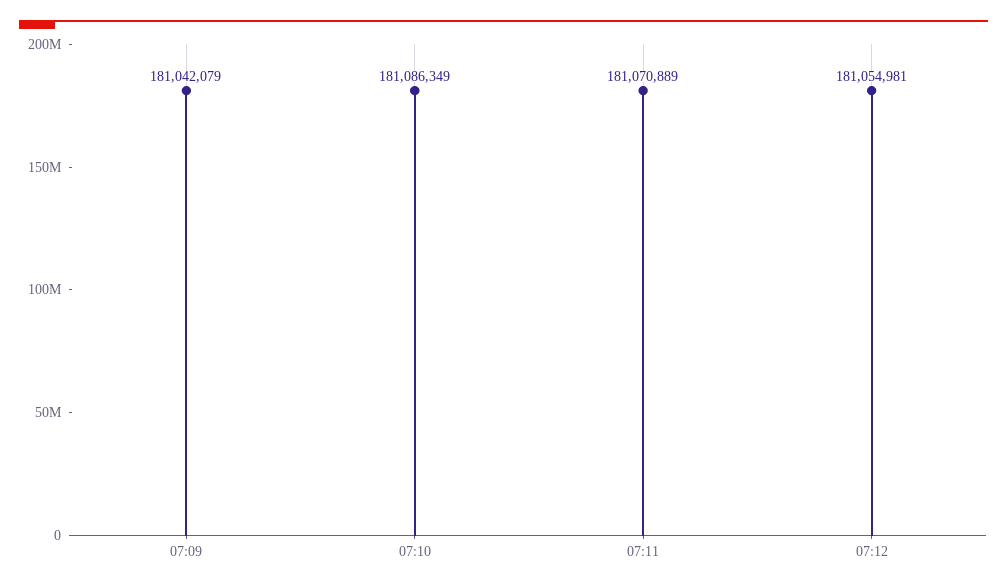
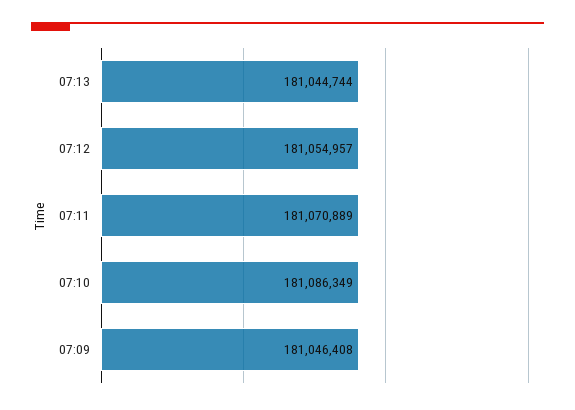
07:09: 181042079 -> 181046408
07:12: 181054981 -> 181054957
07:13: none -> 181044744

